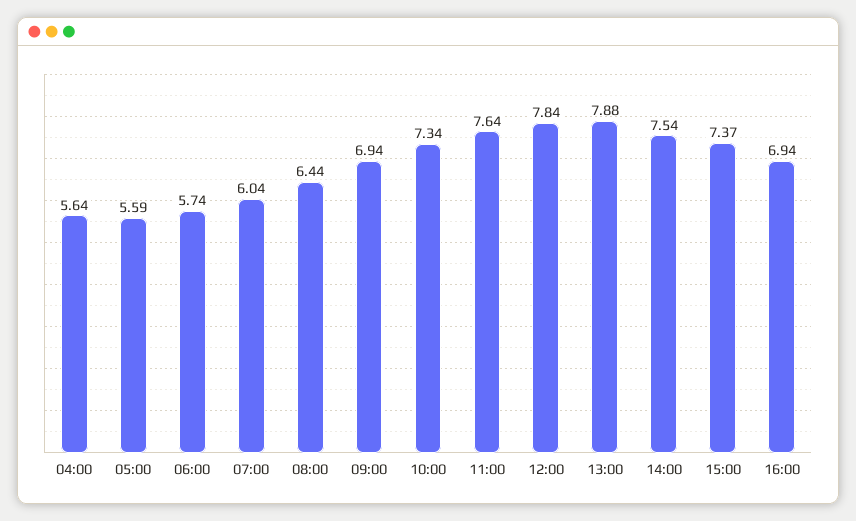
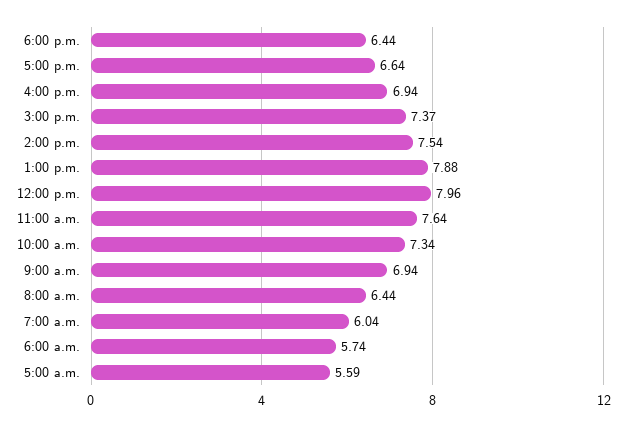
04:00: 5.64 -> none
12:00: 7.84 -> 7.96
6:00 p.m.: none -> 6.44
5:00 p.m.: none -> 6.64

